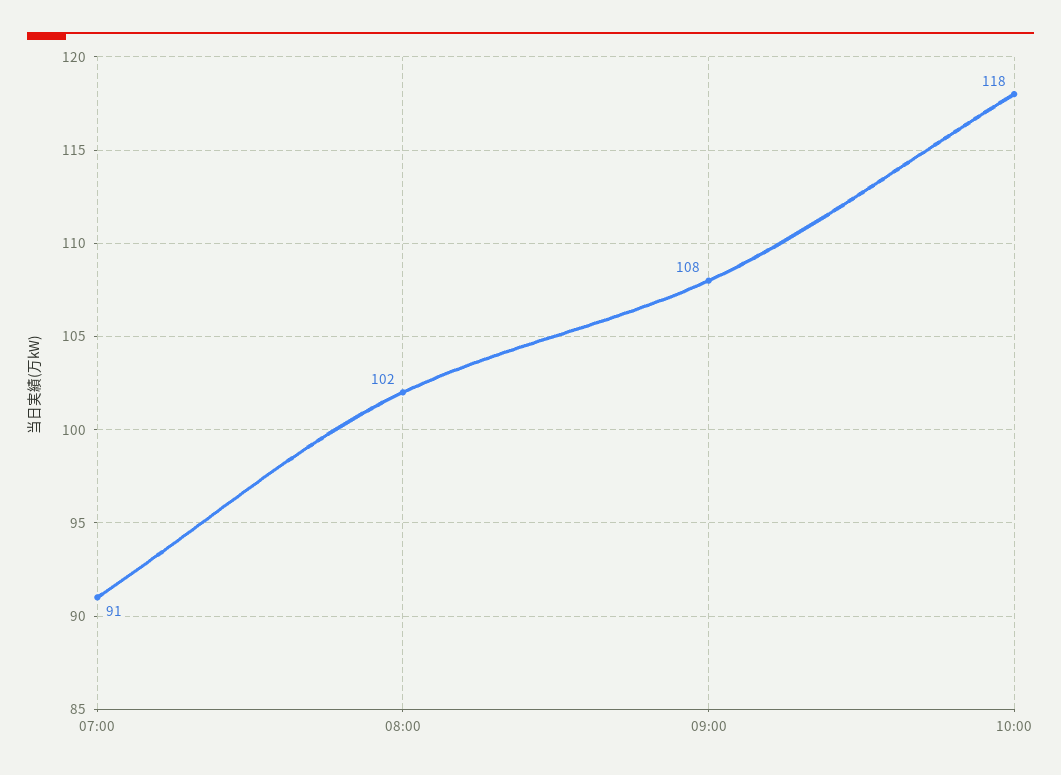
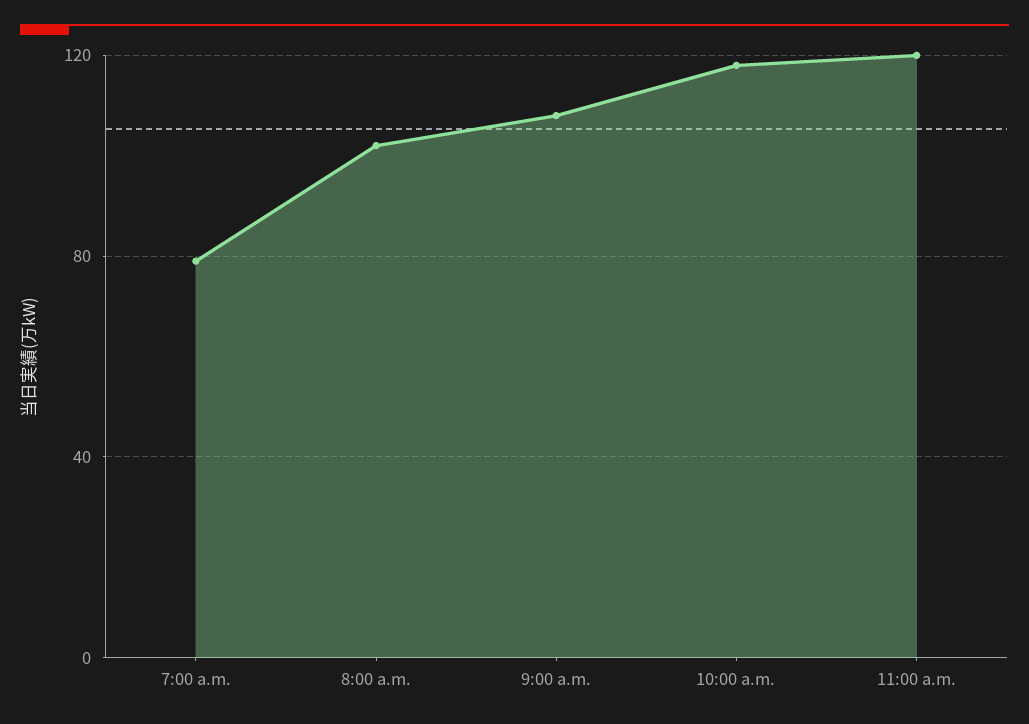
07:00: 91 -> 80
11:00 a.m.: none -> 120

